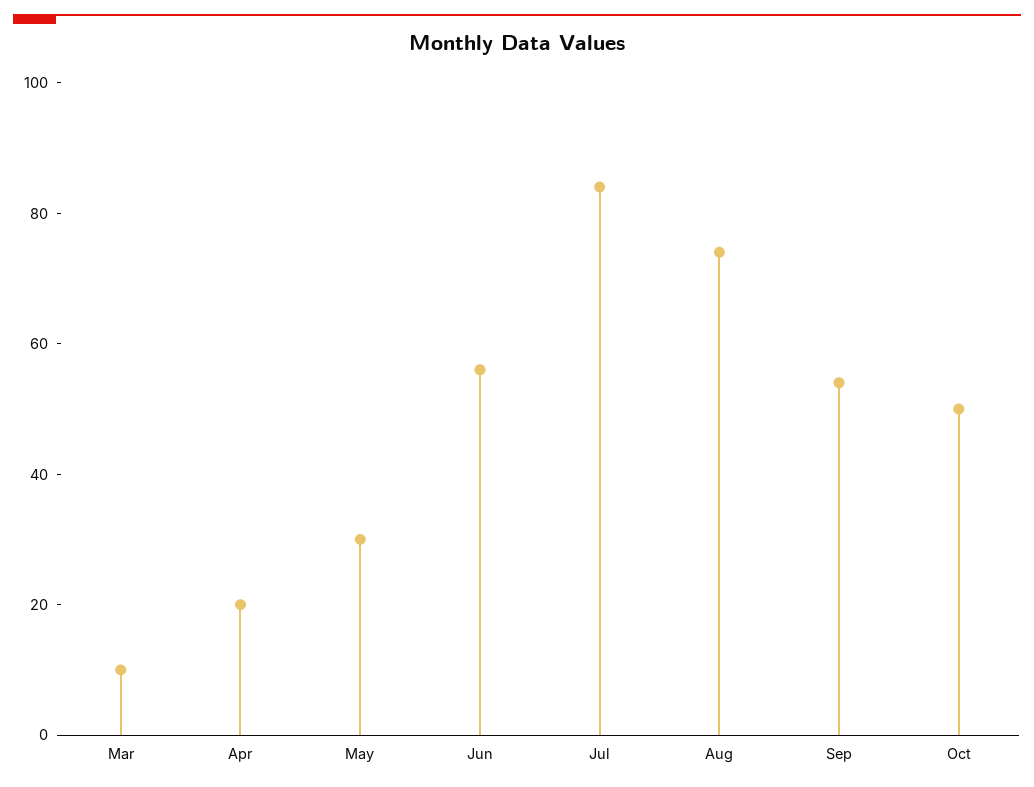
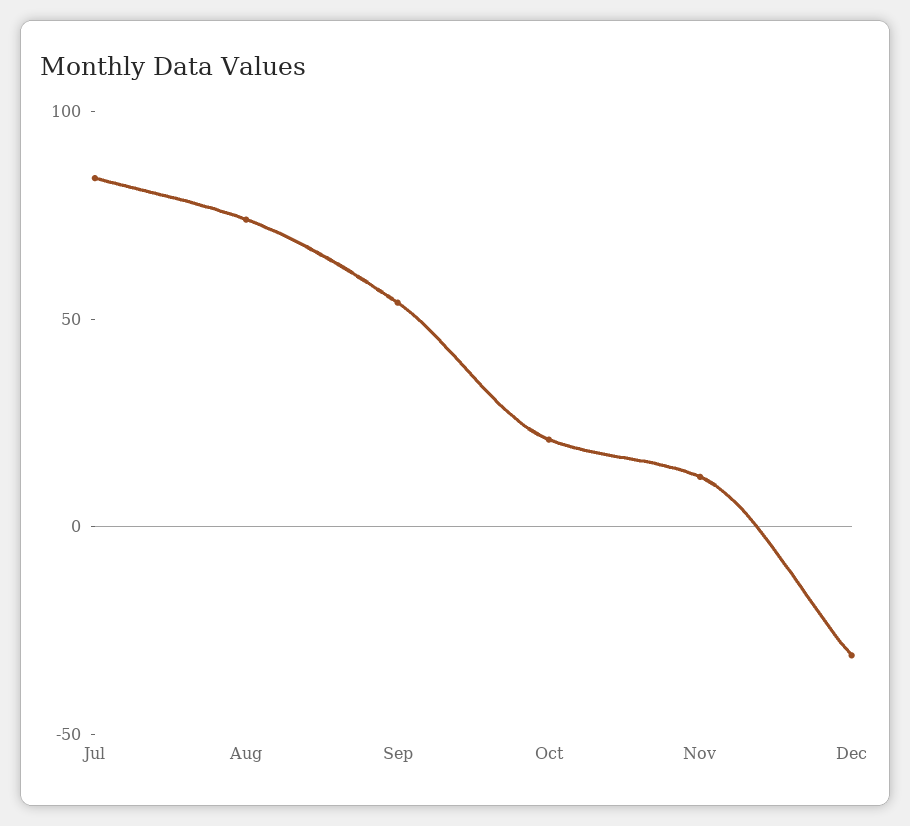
Mar: 10 -> none
Apr: 20 -> none
May: 30 -> none
Jun: 55 -> none
Oct: 50 -> 20
Nov: none -> 10
Dec: none -> -30

